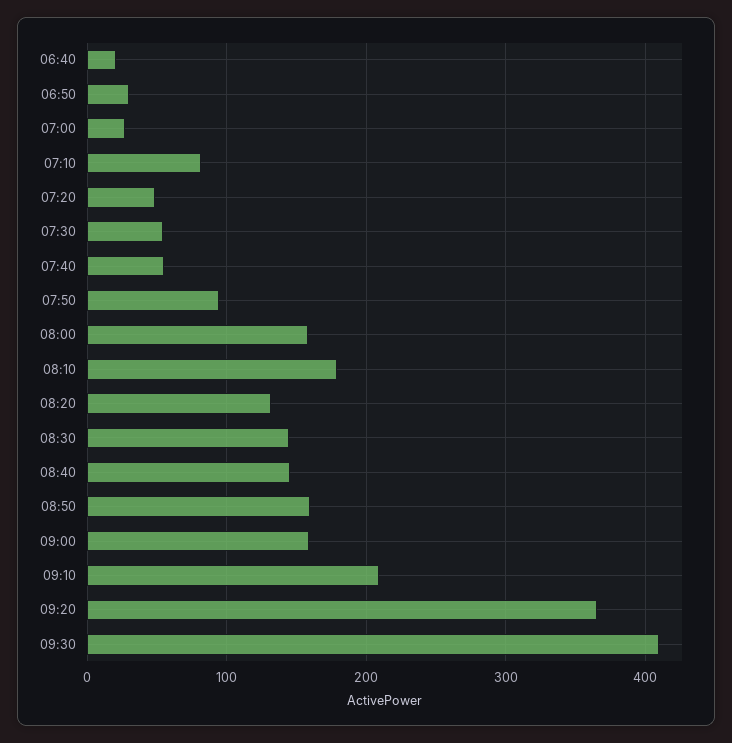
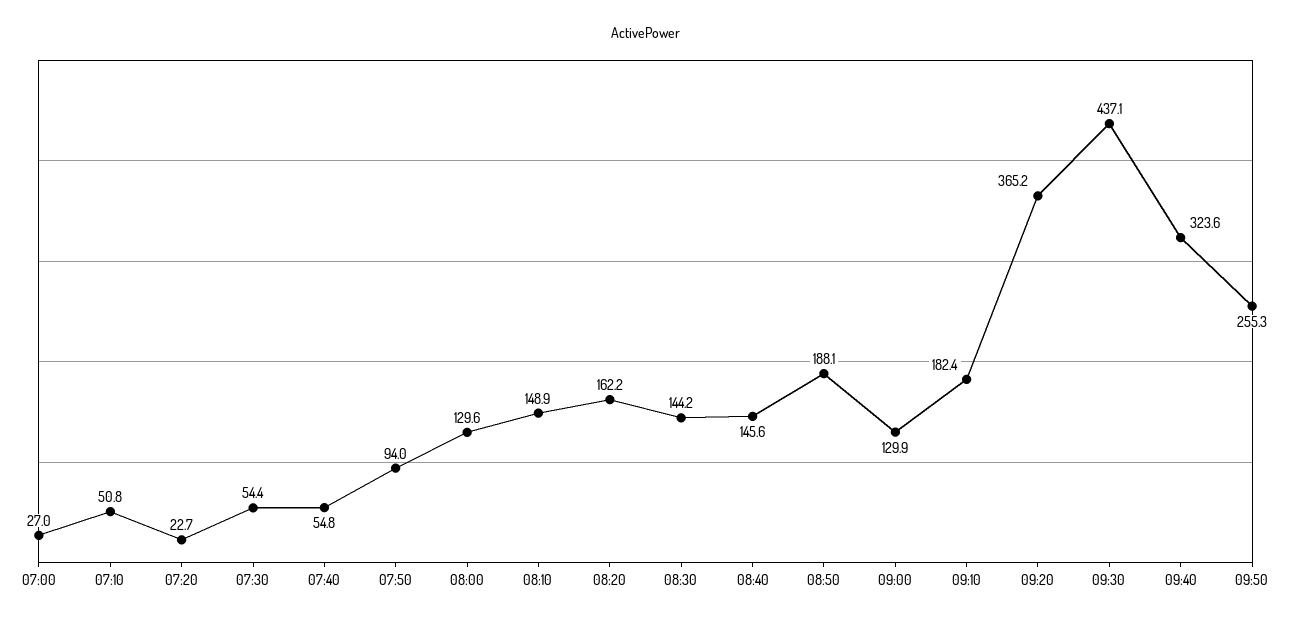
06:40: 20 -> none
06:50: 30 -> none
07:10: 80 -> 50.8
07:20: 50 -> 22.7
08:00: 160 -> 129.6
08:10: 180 -> 148.9
08:20: 130 -> 162.2
08:50: 160 -> 188.1
09:00: 160 -> 129.9
09:10: 210 -> 182.4
09:30: 410 -> 437.1
09:40: none -> 323.6
09:50: none -> 255.3

